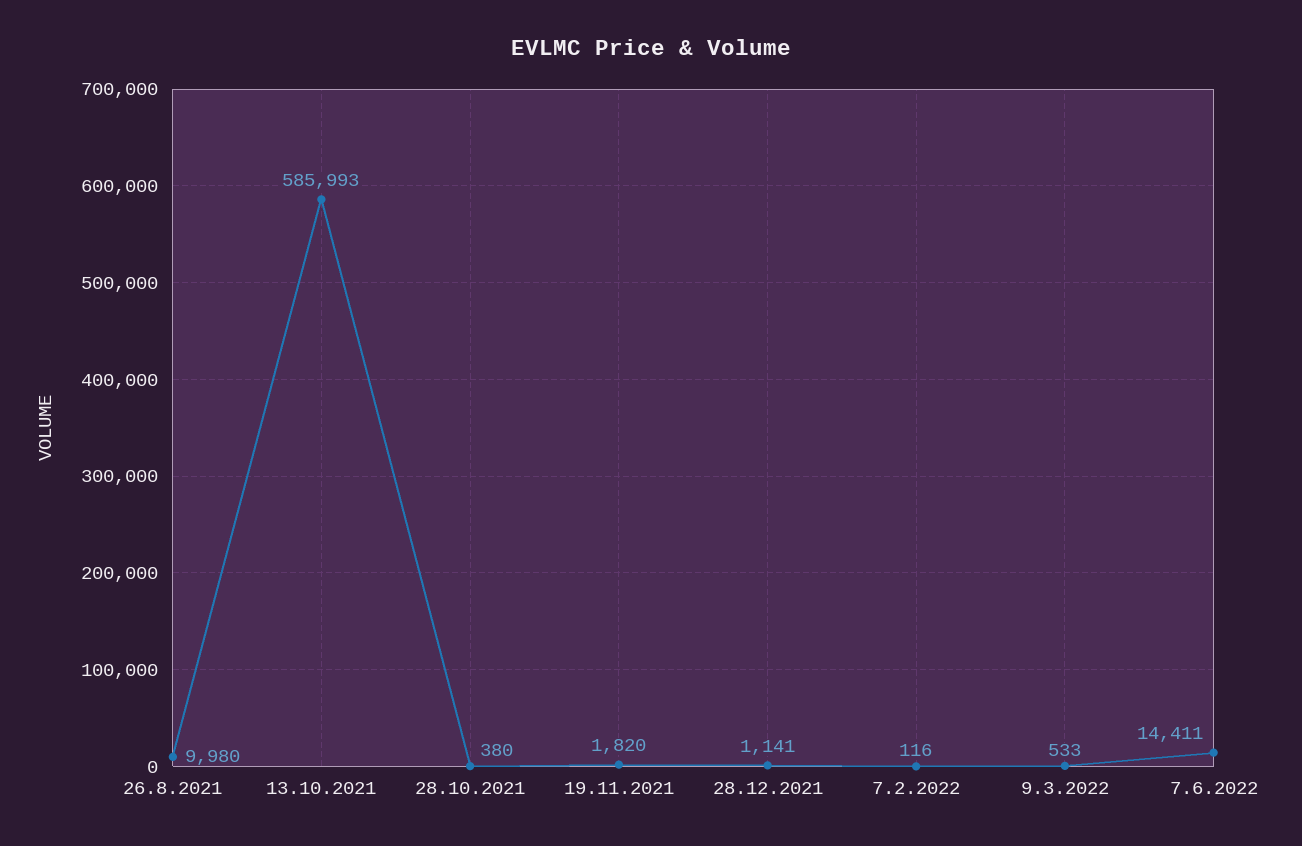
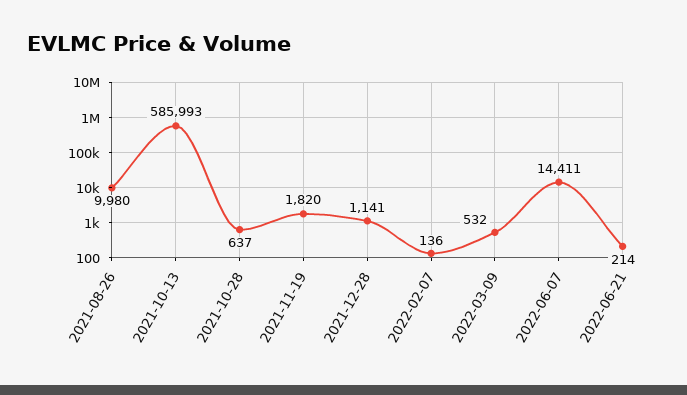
28.10.2021: 380 -> 637
7.2.2022: 116 -> 136
9.3.2022: 533 -> 532
2022-06-21: none -> 214

